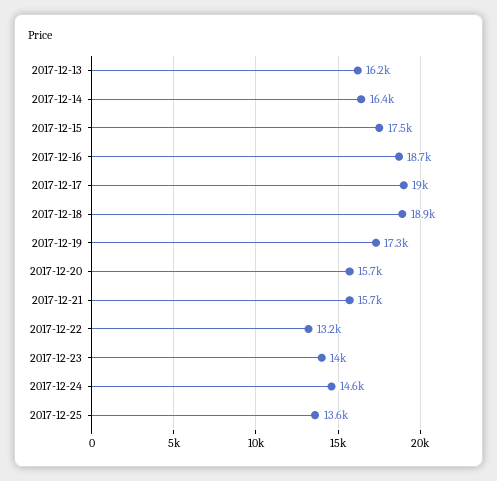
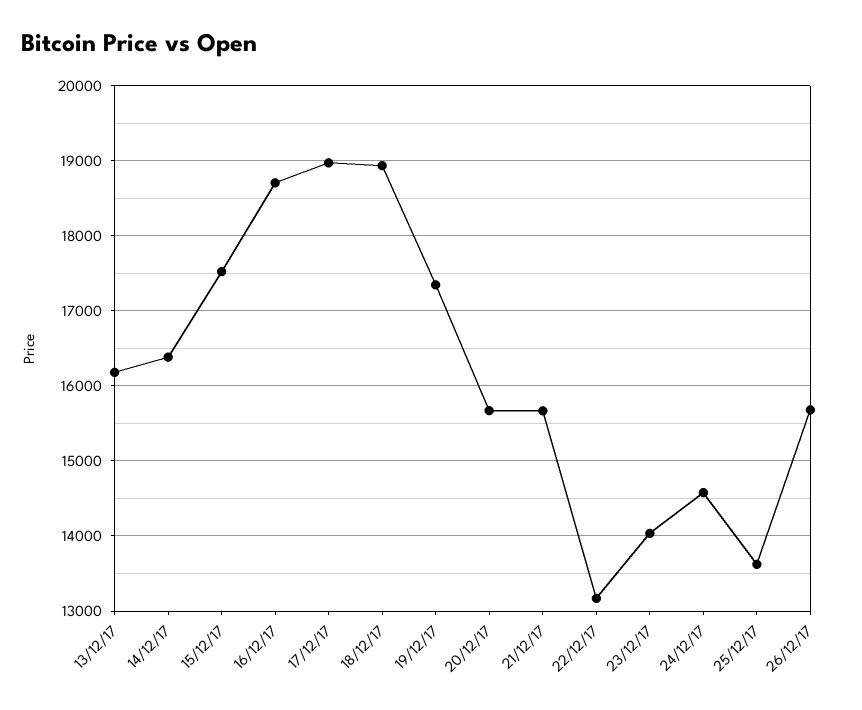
26/12/17: none -> 15700

